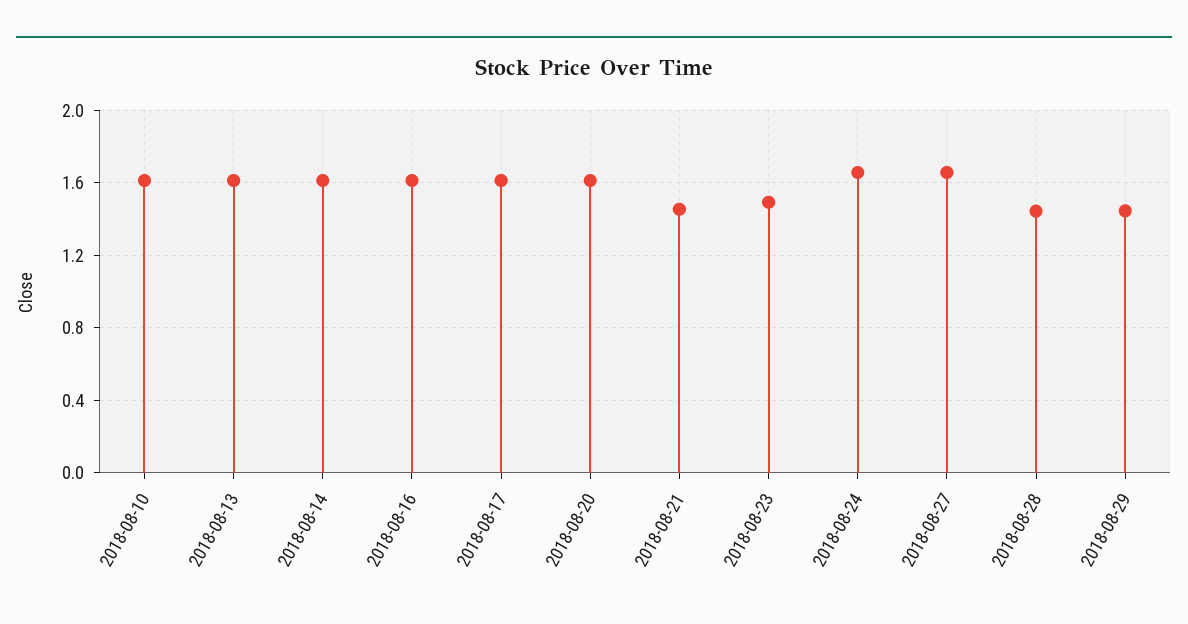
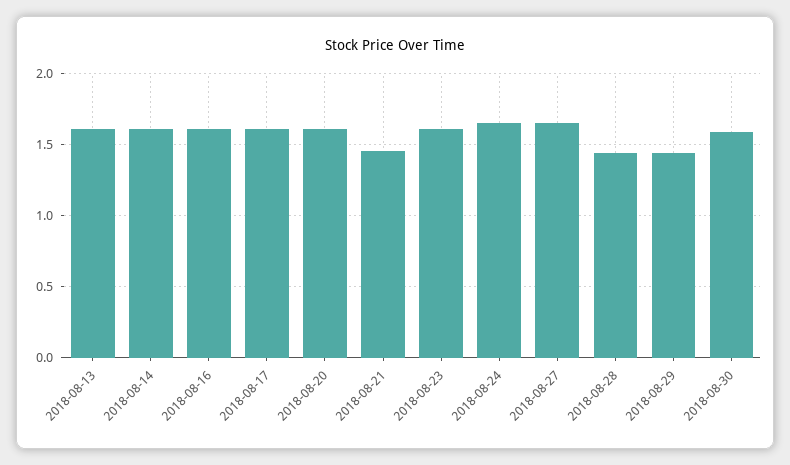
2018-08-10: 1.6 -> none
2018-08-23: 1.5 -> 1.6
2018-08-30: none -> 1.6

